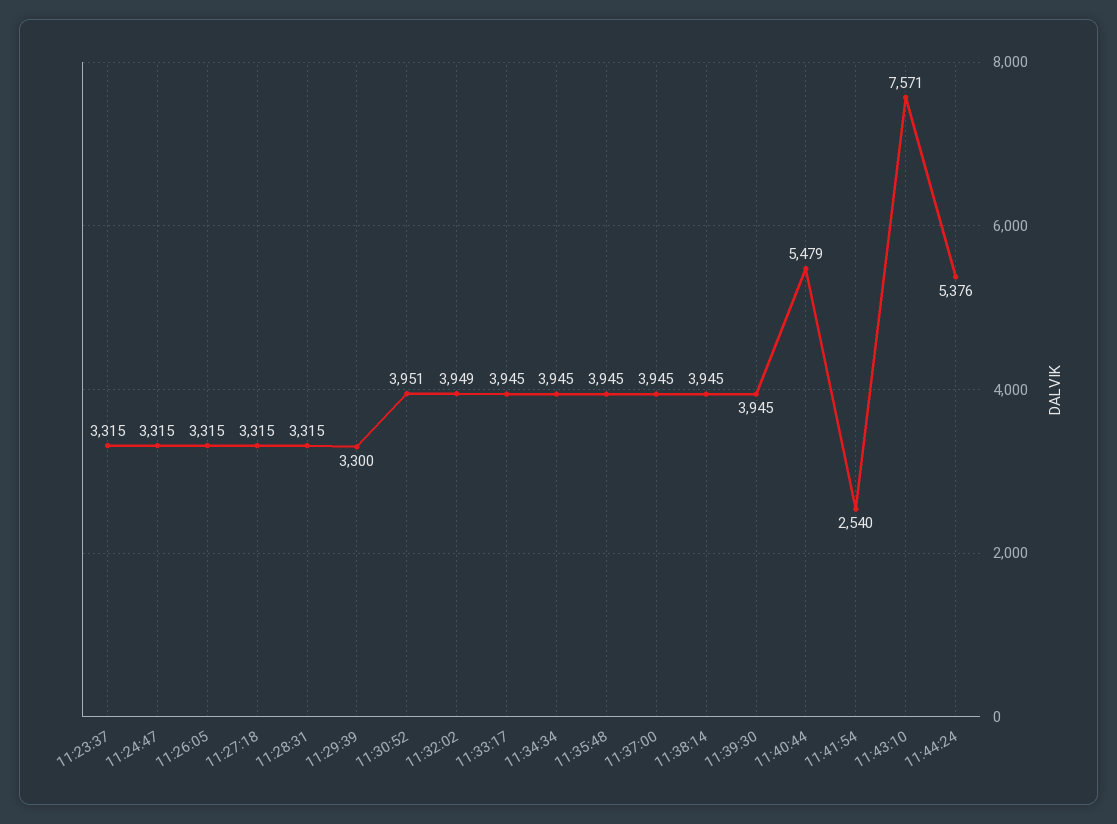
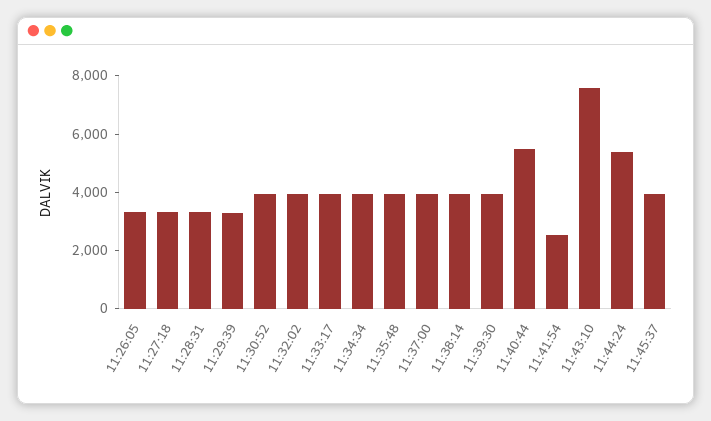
11:23:37: 3315 -> none
11:24:47: 3315 -> none
11:45:37: none -> 4000

